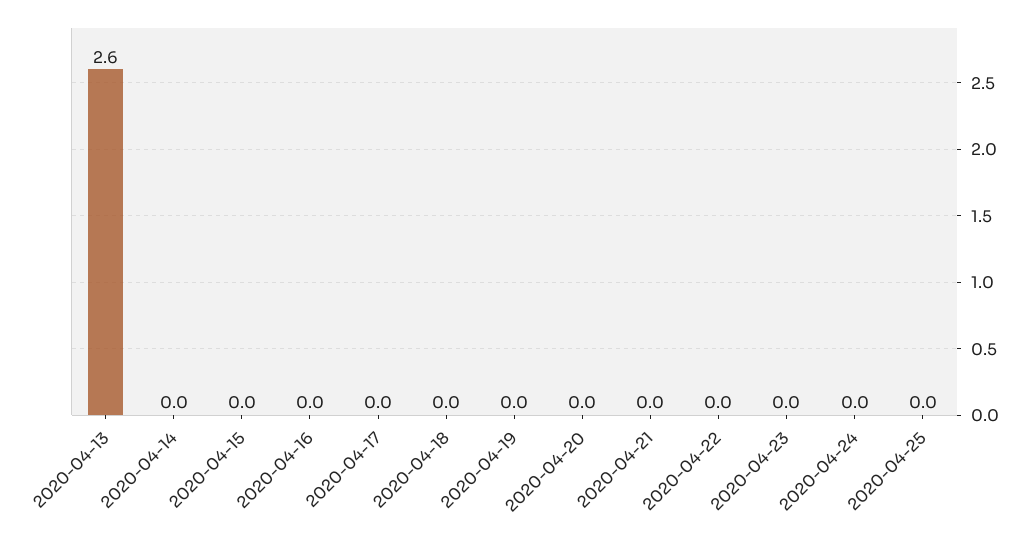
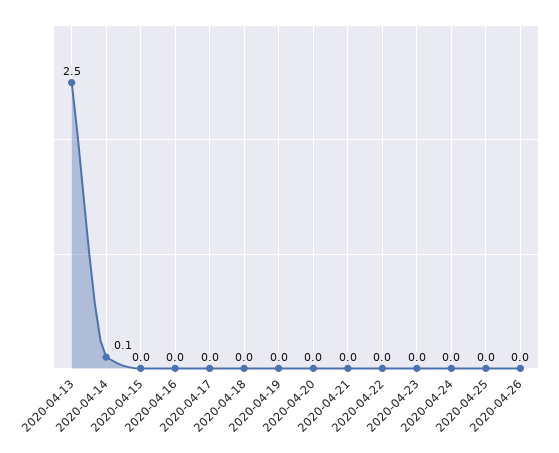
2020-04-13: 2.6 -> 2.5
2020-04-14: 0 -> 0.1
2020-04-26: none -> 0

